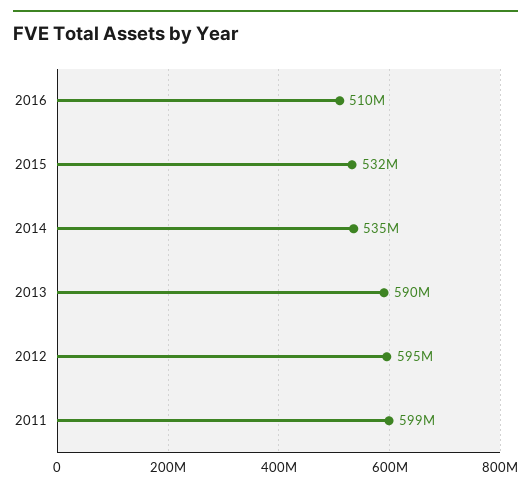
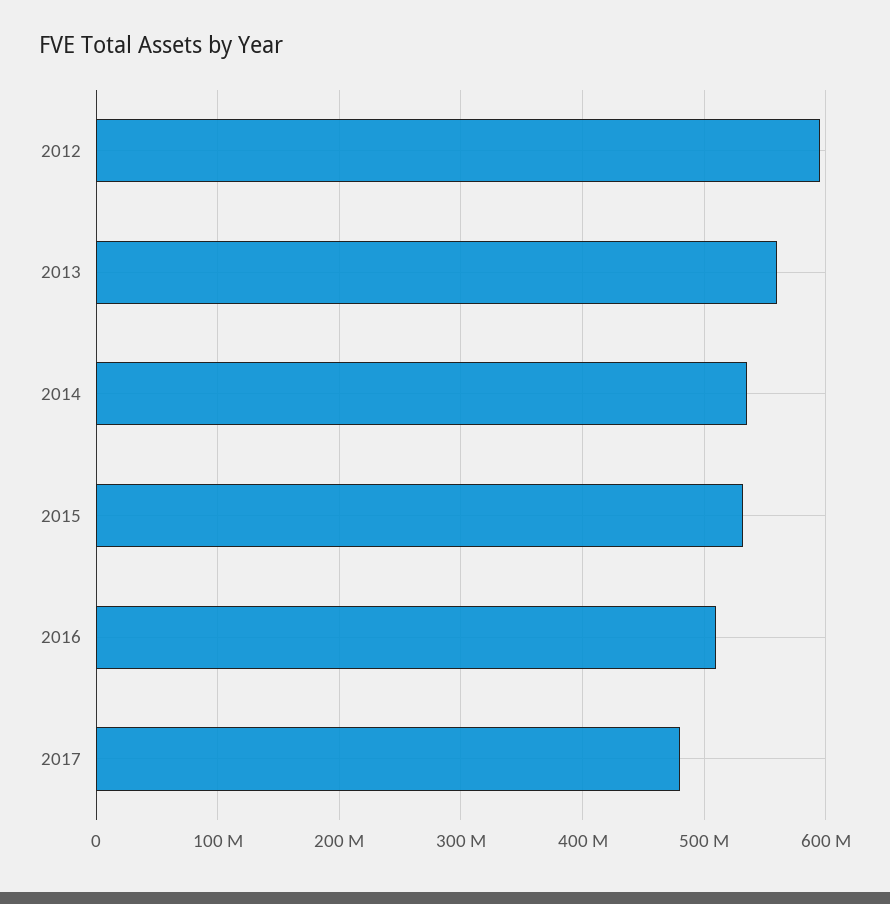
2013: 590000000 -> 560000000
2011: 599000000 -> none
2017: none -> 480000000

